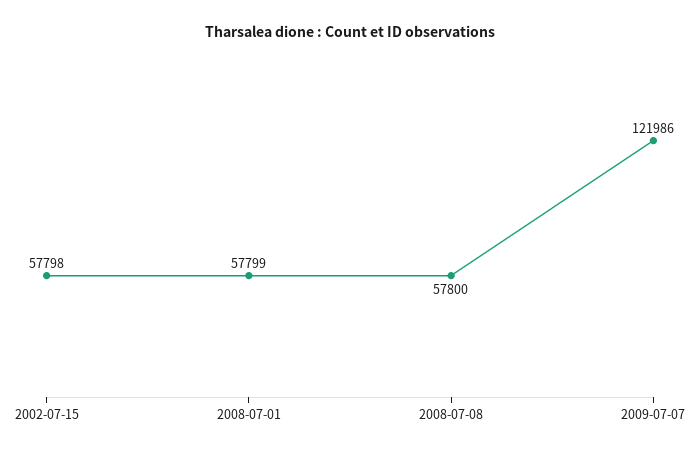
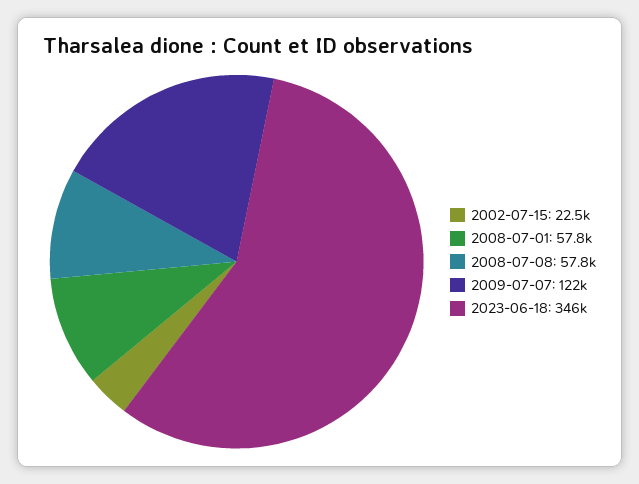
2002-07-15: 57798 -> 22500
2023-06-18: none -> 346000

